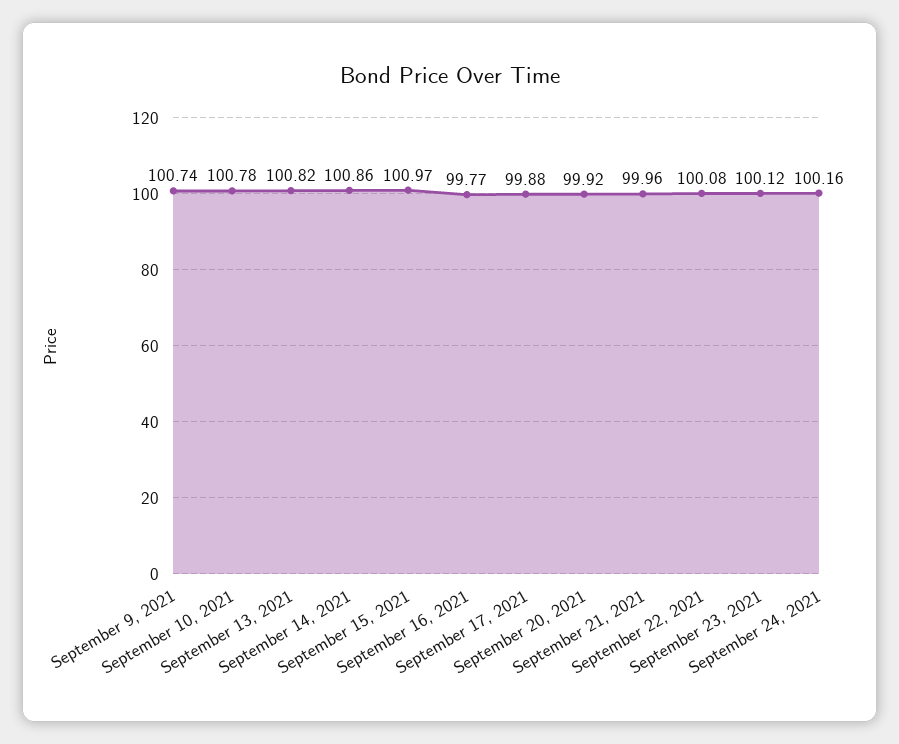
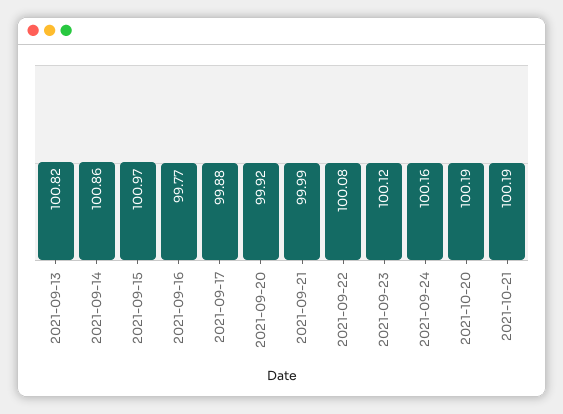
September 9, 2021: 100.74 -> none
September 10, 2021: 100.78 -> none
September 21, 2021: 99.96 -> 99.99
2021-10-20: none -> 100.19
2021-10-21: none -> 100.19

